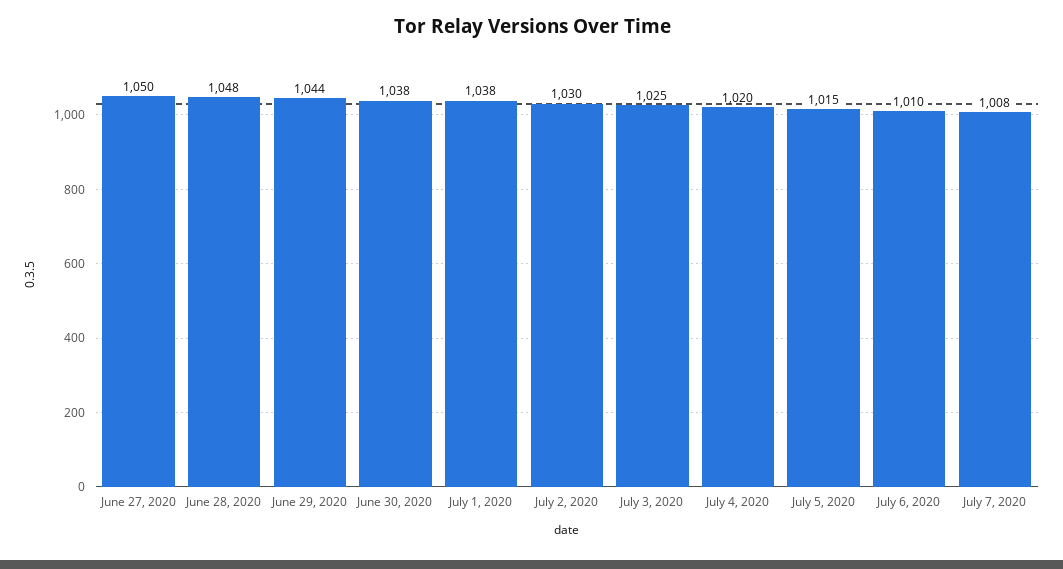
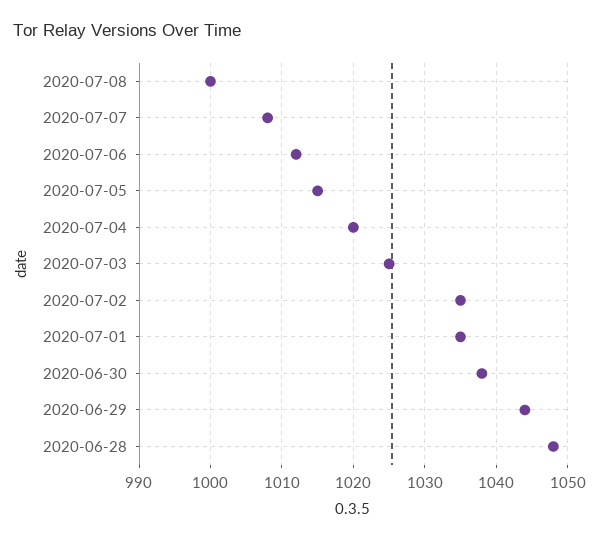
June 27, 2020: 1050 -> none
July 1, 2020: 1038 -> 1035
July 2, 2020: 1030 -> 1035
July 6, 2020: 1010 -> 1012
2020-07-08: none -> 1000

